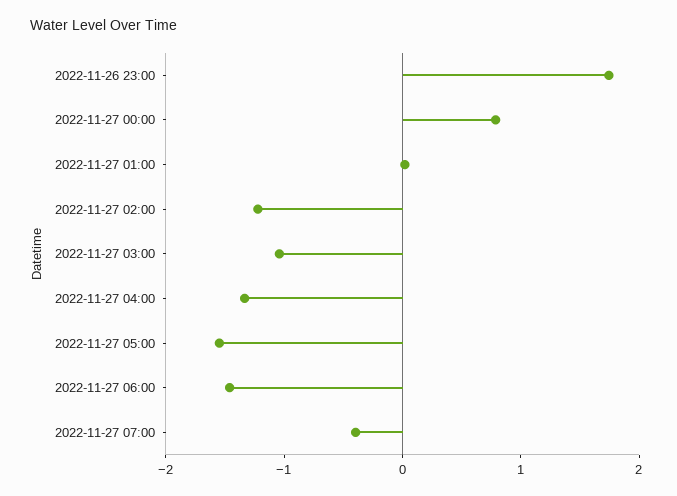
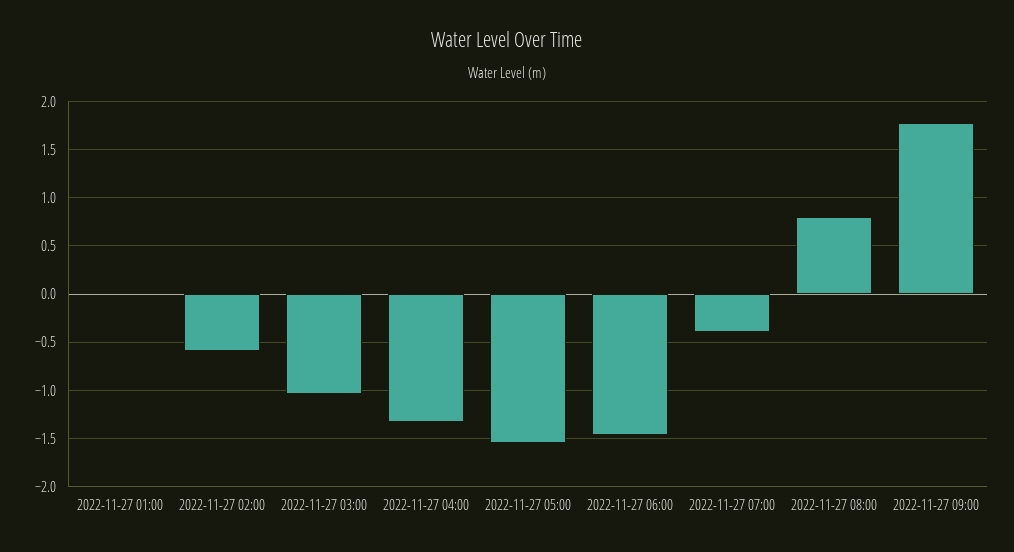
2022-11-26 23:00: 1.8 -> none
2022-11-27 00:00: 0.8 -> none
2022-11-27 02:00: -1.2 -> -0.6
2022-11-27 08:00: none -> 0.8
2022-11-27 09:00: none -> 1.8

